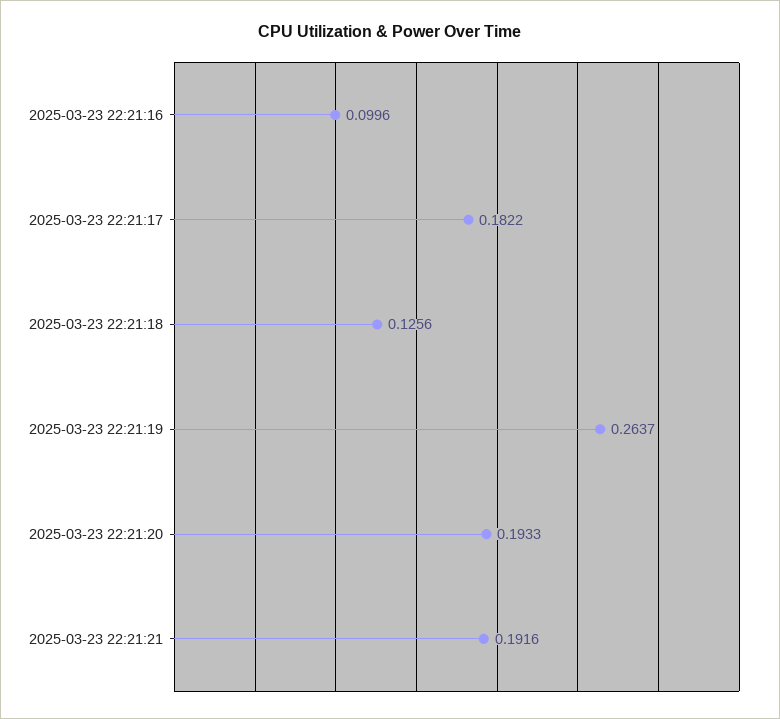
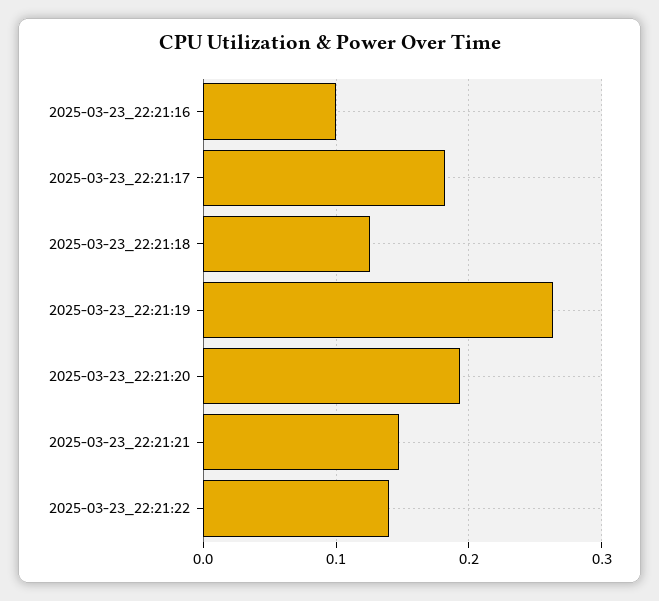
2025-03-23 22:21:21: 0.1916 -> 0.15
2025-03-23_22:21:22: none -> 0.14

